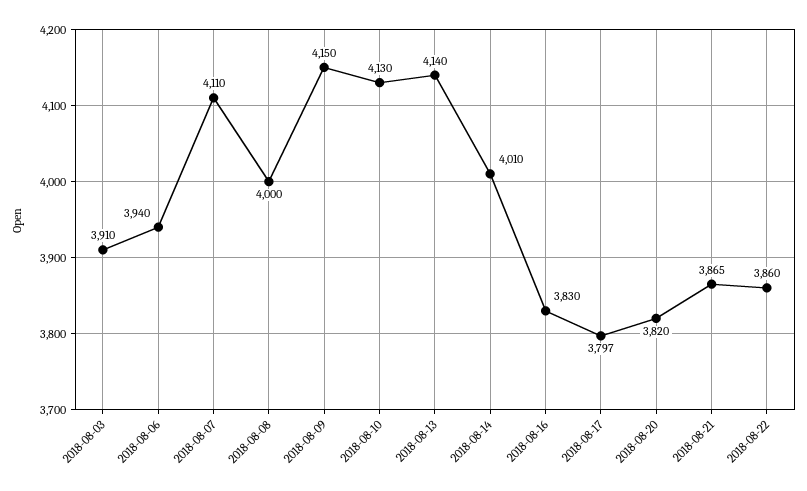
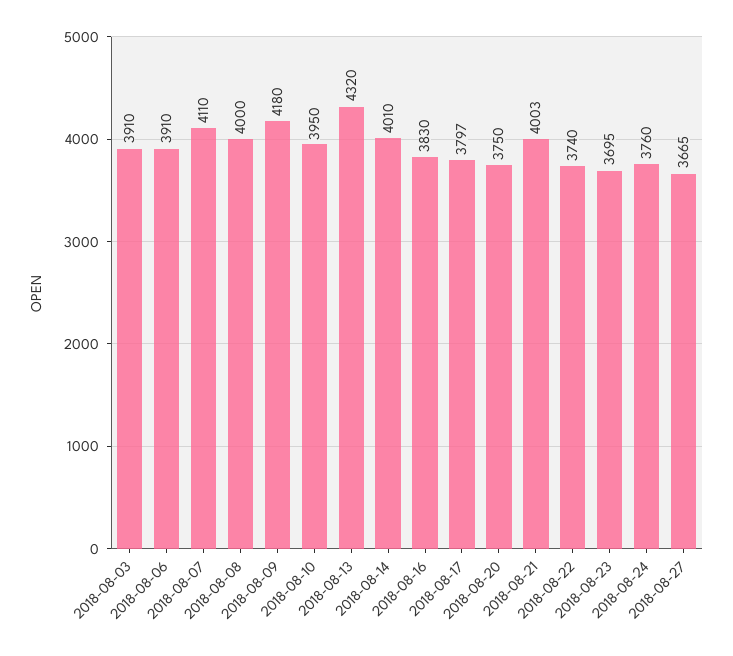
2018-08-06: 3940 -> 3910
2018-08-09: 4150 -> 4180
2018-08-10: 4130 -> 3950
2018-08-13: 4140 -> 4320
2018-08-20: 3820 -> 3750
2018-08-21: 3865 -> 4003
2018-08-22: 3860 -> 3740
2018-08-23: none -> 3695
2018-08-24: none -> 3760
2018-08-27: none -> 3665

